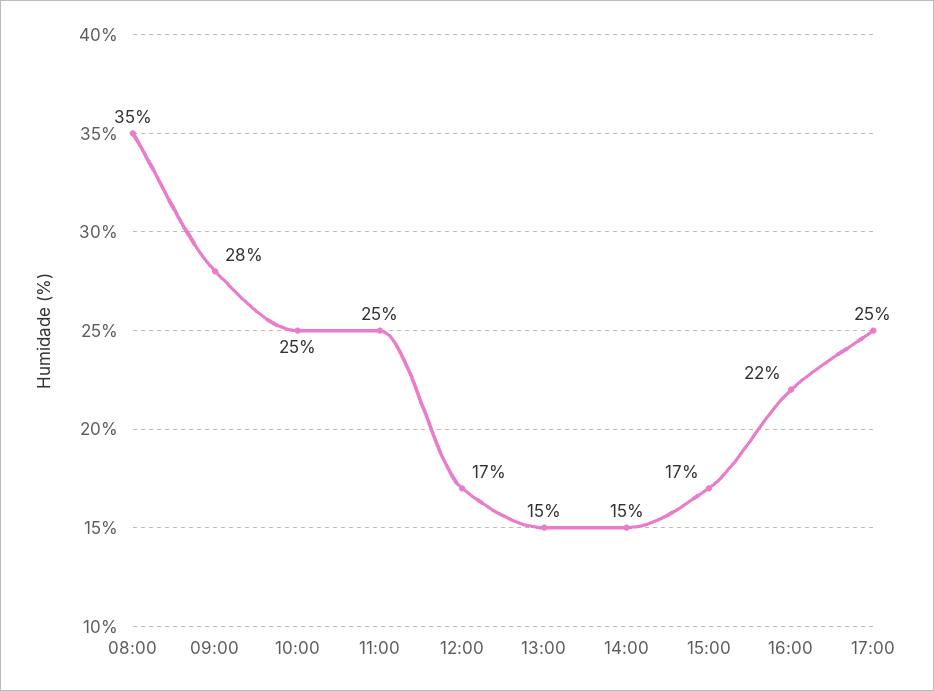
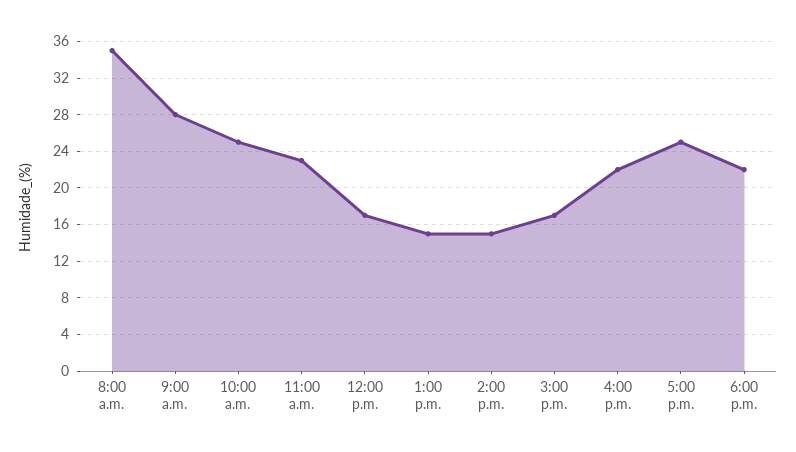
11:00: 25 -> 23
6:00 p.m.: none -> 22

